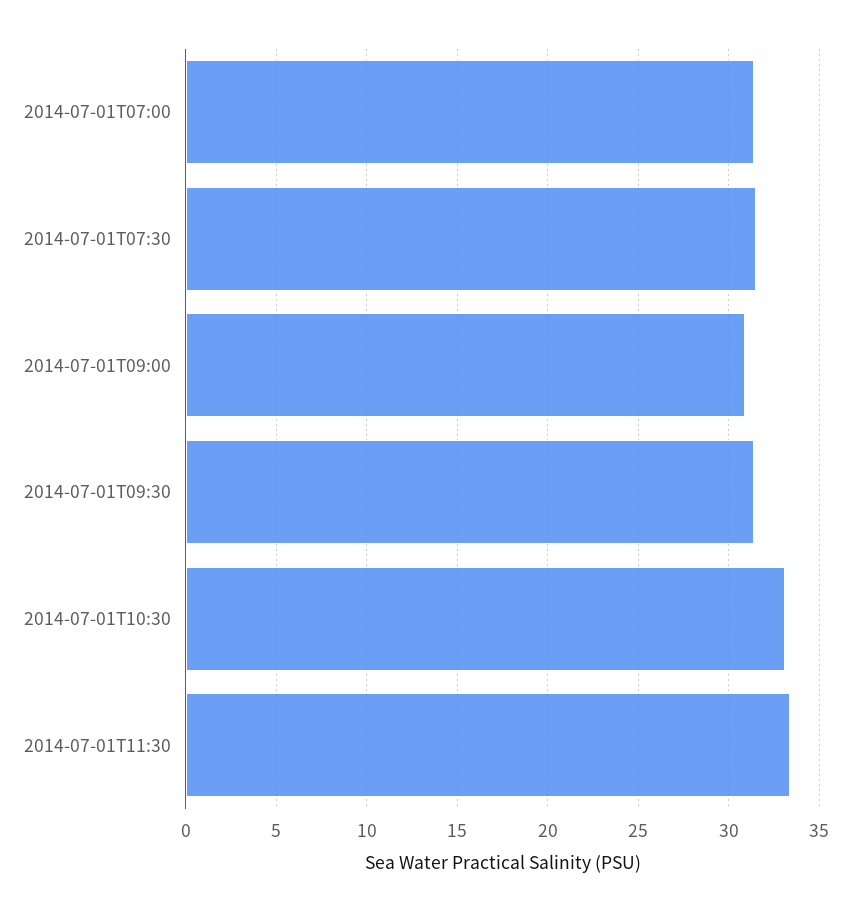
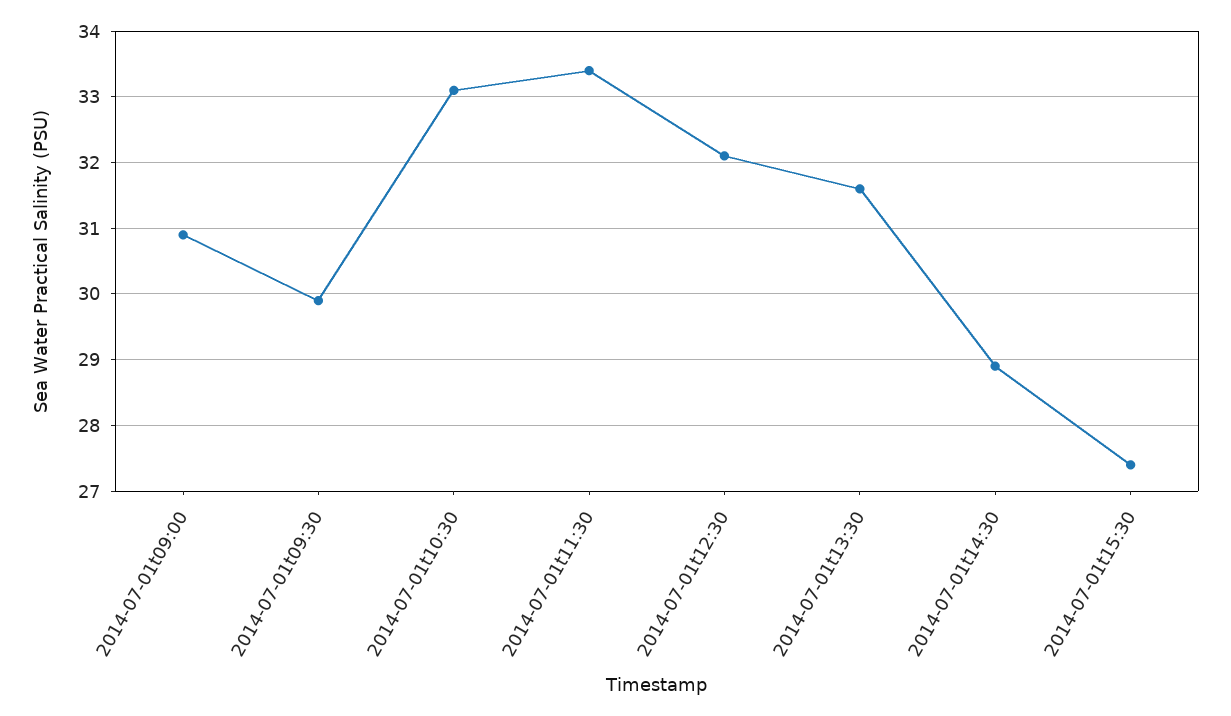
2014-07-01T07:00: 31.5 -> none
2014-07-01T07:30: 31.5 -> none
2014-07-01T09:30: 31.5 -> 29.9
2014-07-01t12:30: none -> 32.1
2014-07-01t13:30: none -> 31.6
2014-07-01t14:30: none -> 28.9
2014-07-01t15:30: none -> 27.4

